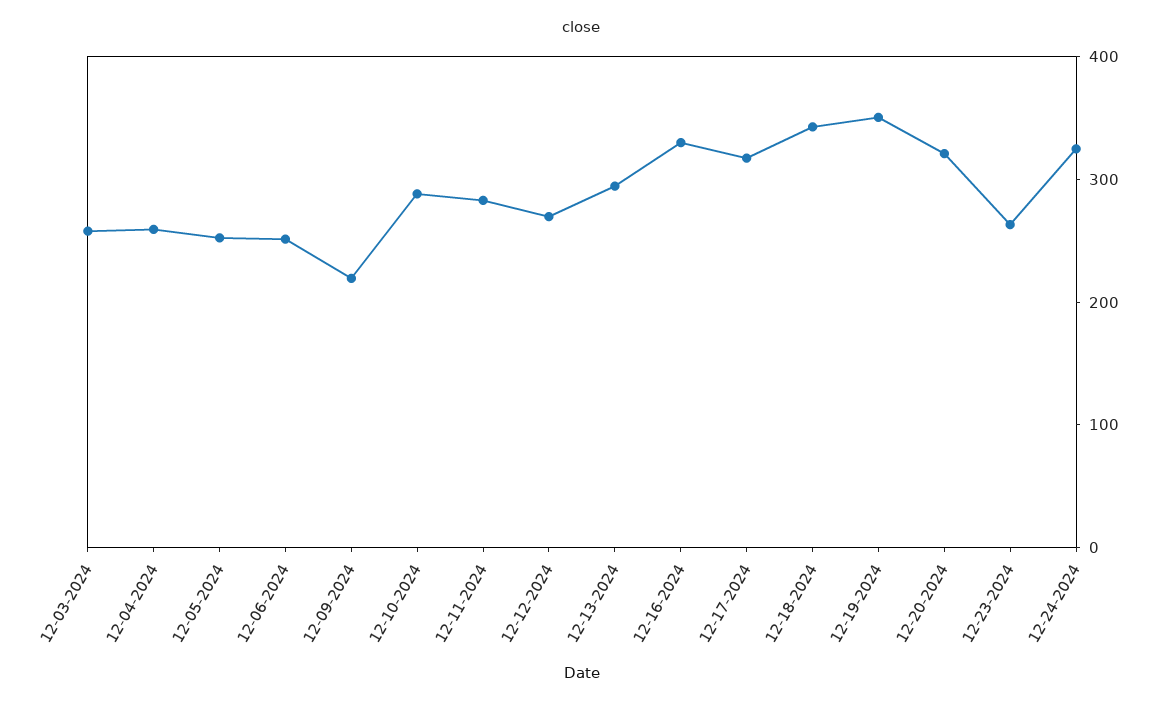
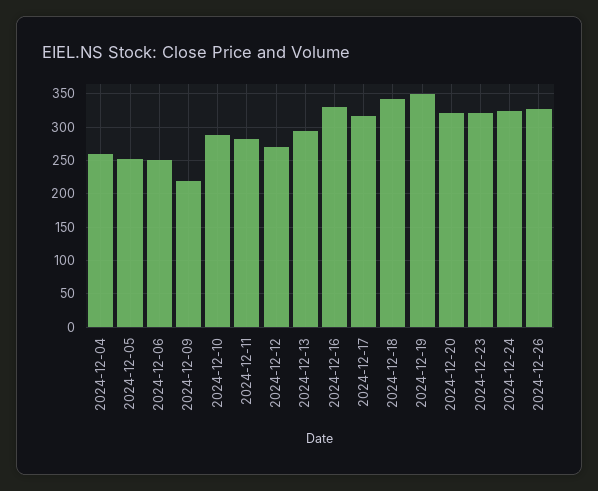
12-03-2024: 260 -> none
12-23-2024: 260 -> 320
2024-12-26: none -> 330

